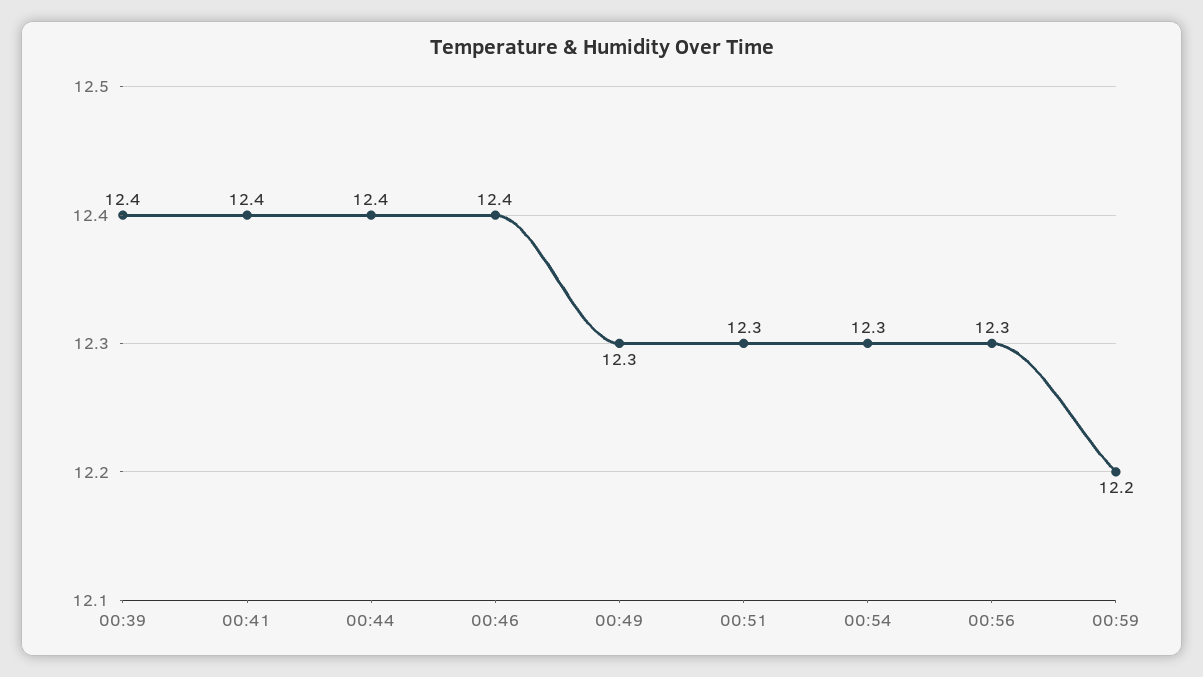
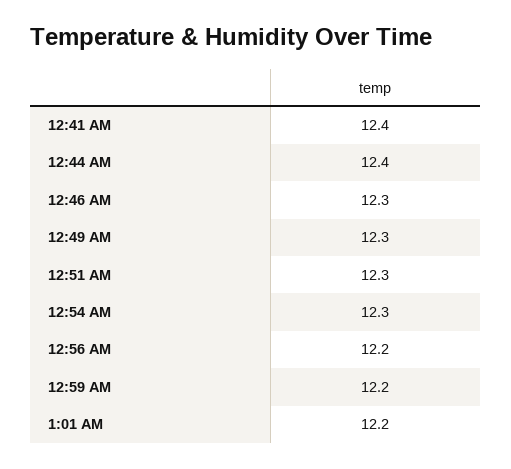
00:39: 12.4 -> none
00:46: 12.4 -> 12.3
00:56: 12.3 -> 12.2
1:01 AM: none -> 12.2

